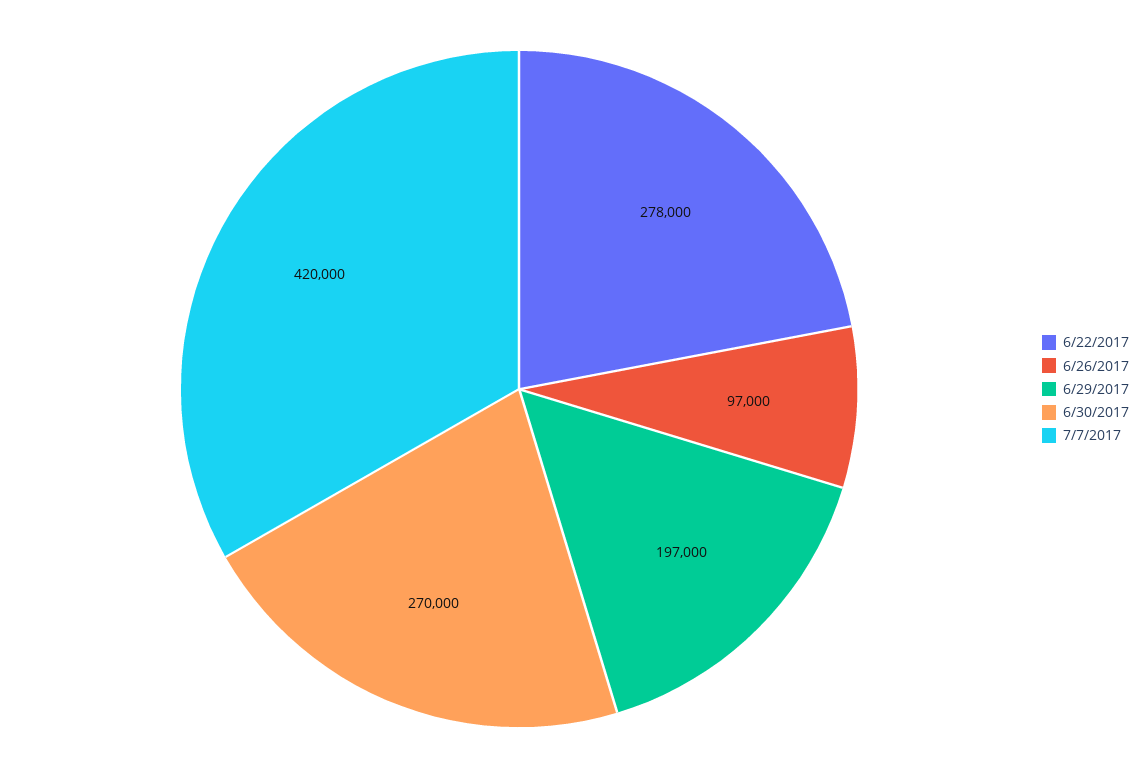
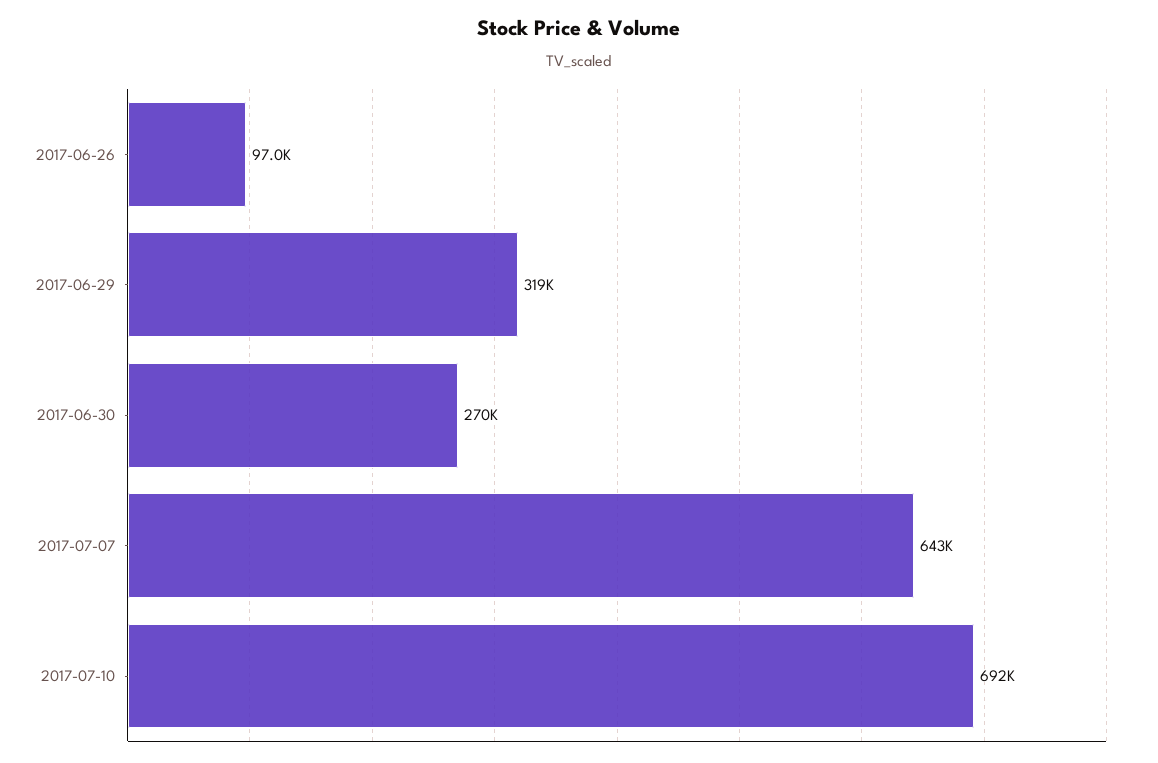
6/22/2017: 278000 -> none
6/29/2017: 197000 -> 319000
7/7/2017: 420000 -> 643000
2017-07-10: none -> 692000

